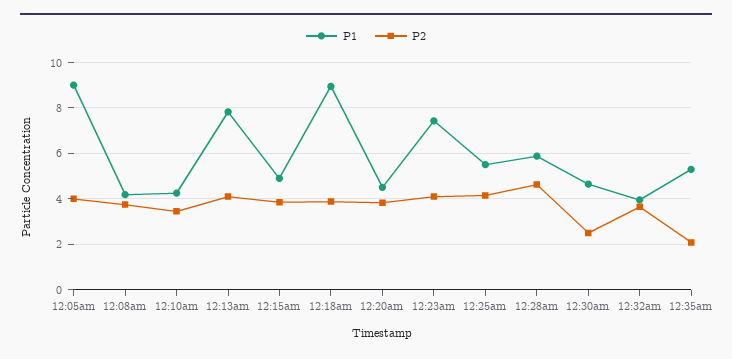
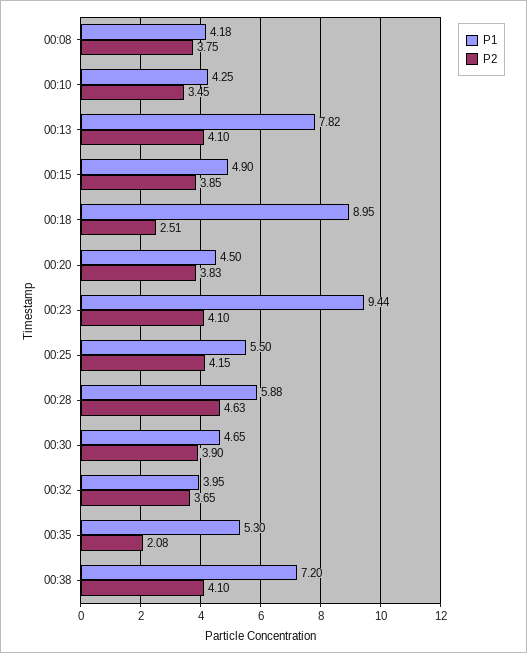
P1, 12:05am: 9 -> none
P2, 12:05am: 4 -> none
P2, 12:18am: 4 -> 2.51
P1, 12:23am: 7.5 -> 9.44
P2, 12:30am: 2.5 -> 3.9
P1, 00:38: none -> 7.2
P2, 00:38: none -> 4.1

